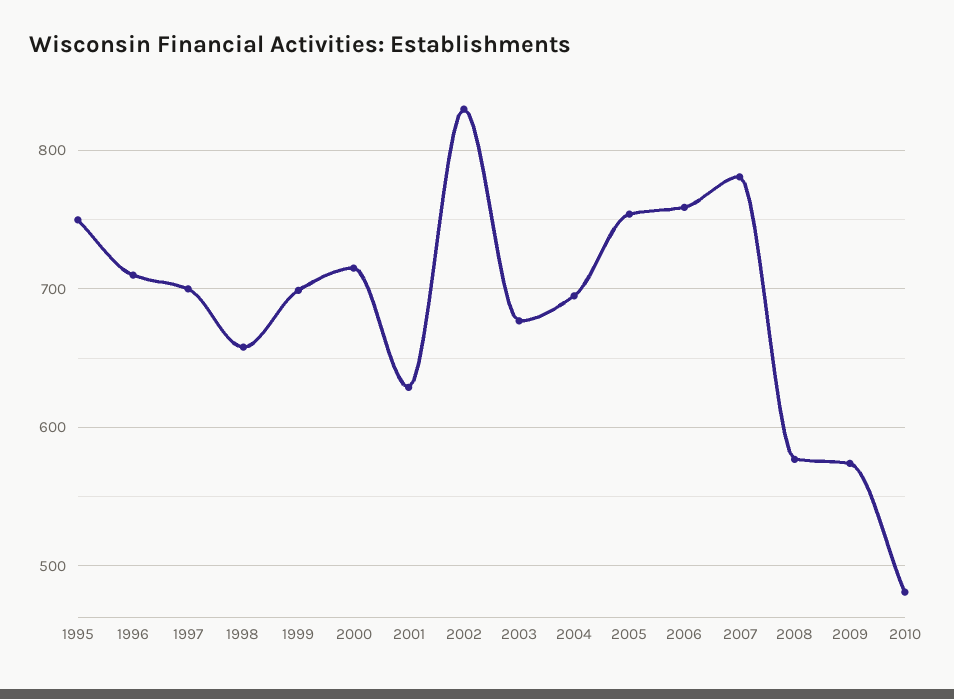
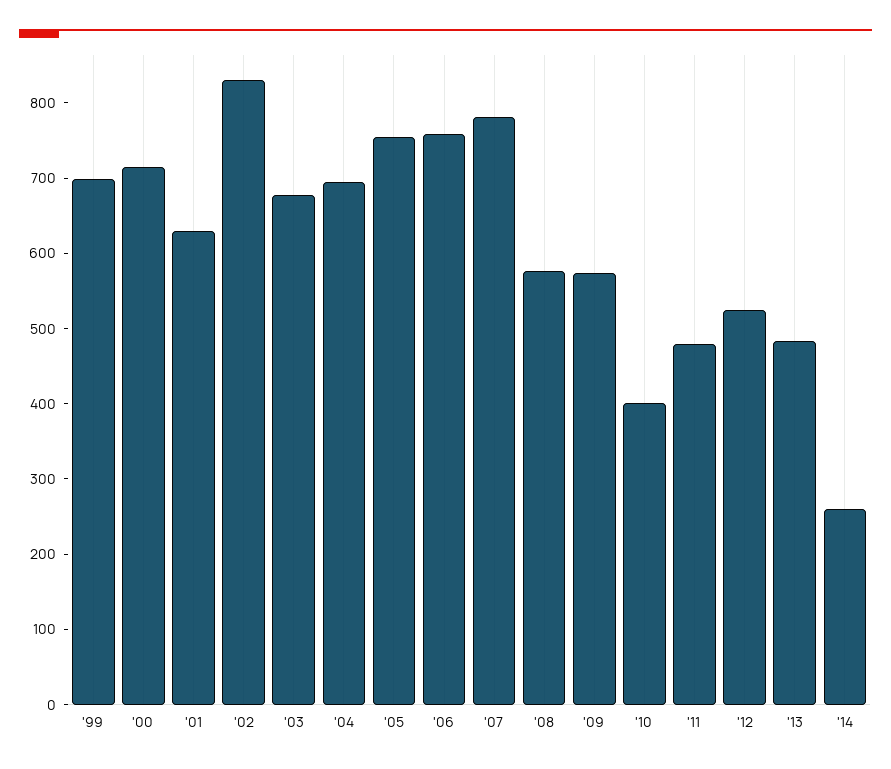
1995: 750 -> none
1996: 710 -> none
1997: 700 -> none
1998: 660 -> none
2010: 480 -> 400
'11: none -> 480
'12: none -> 520
'13: none -> 480
'14: none -> 260

